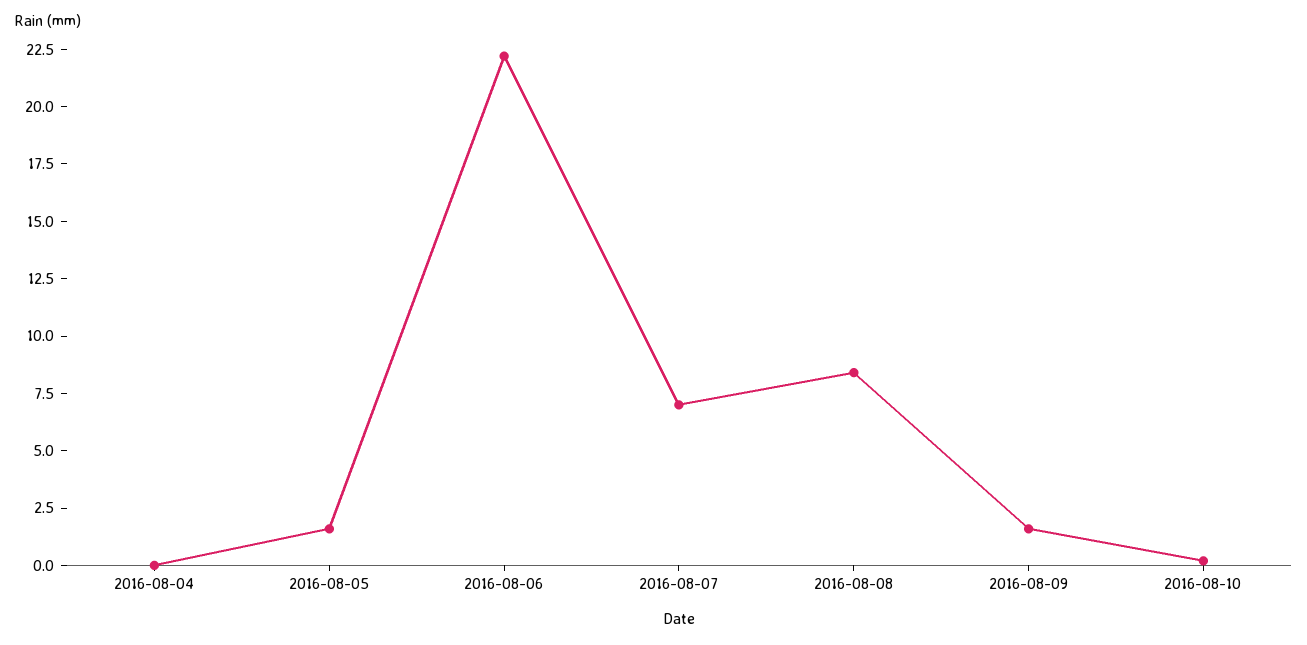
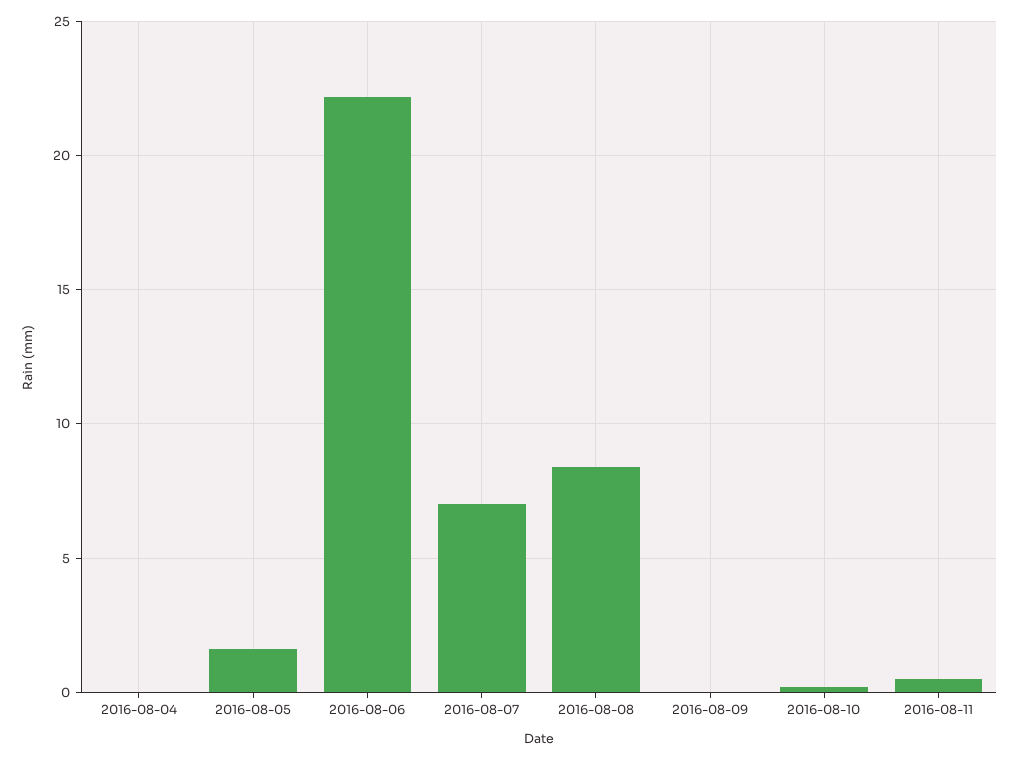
2016-08-09: 1.5 -> 0
2016-08-11: none -> 0.5

